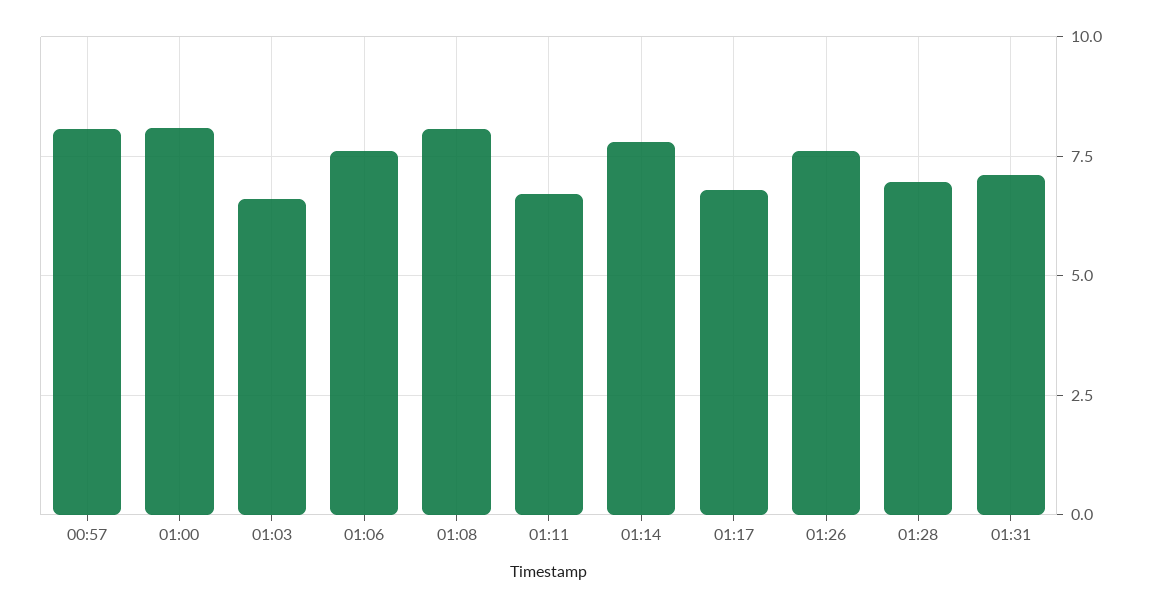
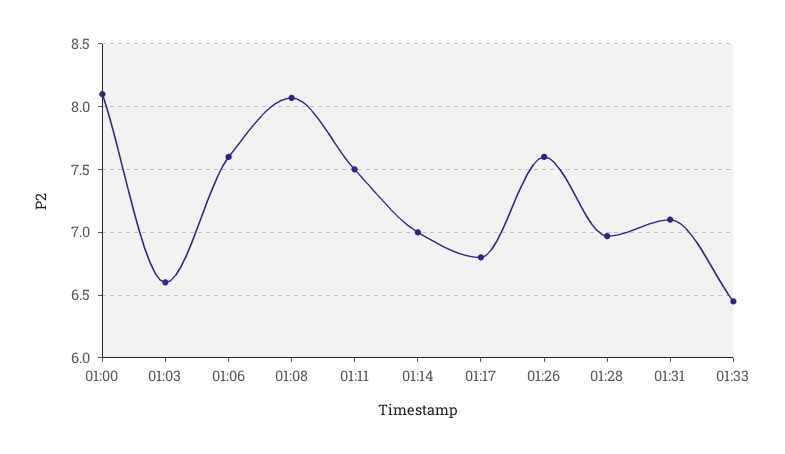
00:57: 8 -> none
01:11: 6.75 -> 7.5
01:14: 7.75 -> 7
01:33: none -> 6.45

